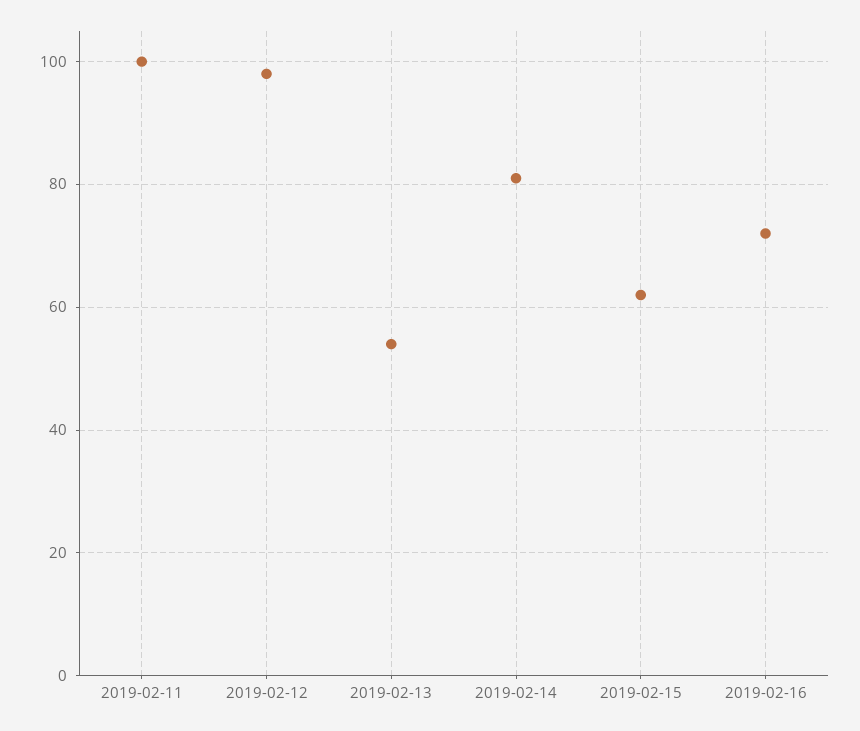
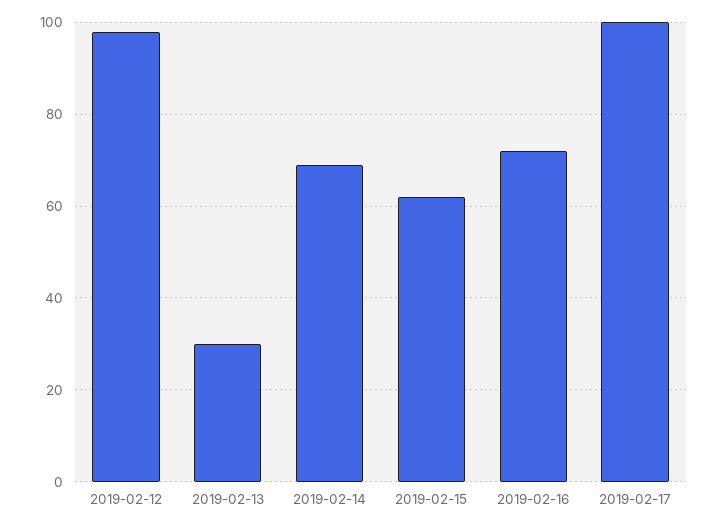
2019-02-11: 100 -> none
2019-02-13: 55 -> 30
2019-02-14: 80 -> 70
2019-02-17: none -> 100

